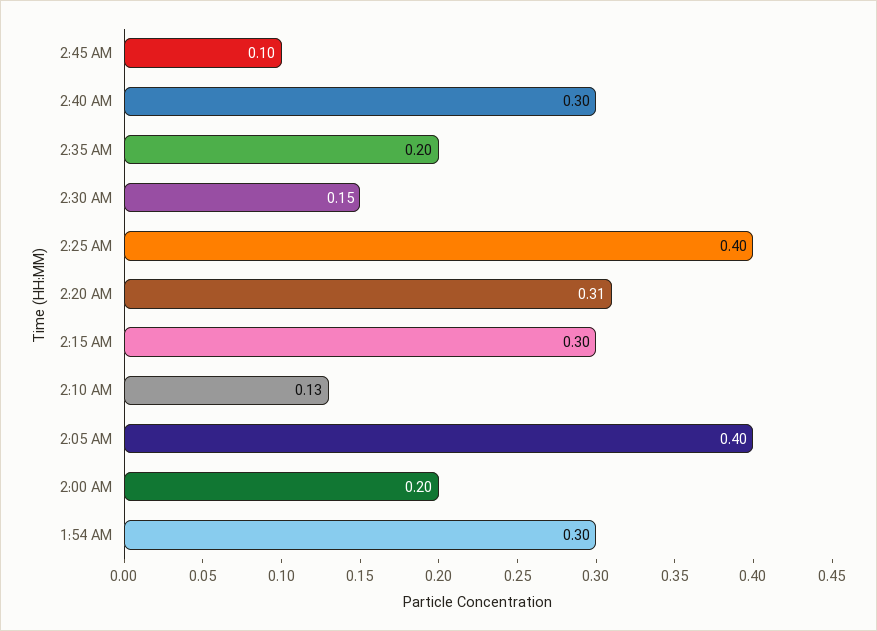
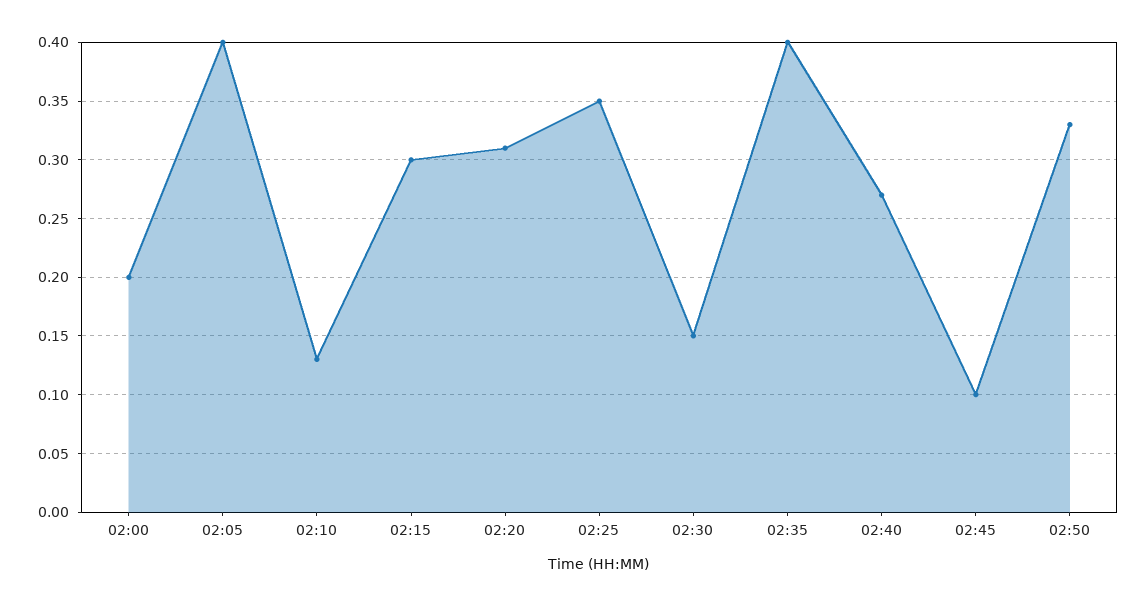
2:40 AM: 0.3 -> 0.27
2:35 AM: 0.2 -> 0.4
2:25 AM: 0.4 -> 0.35
1:54 AM: 0.3 -> none
02:50: none -> 0.33

